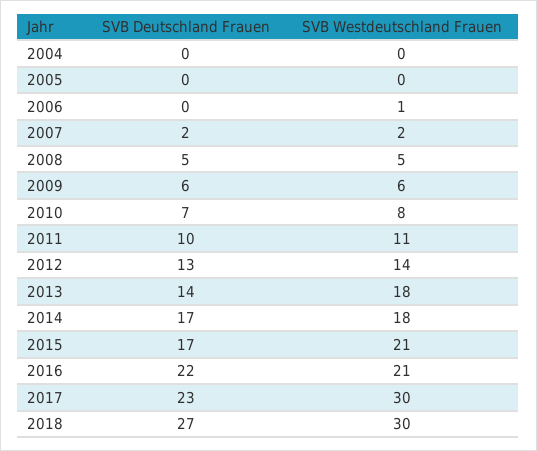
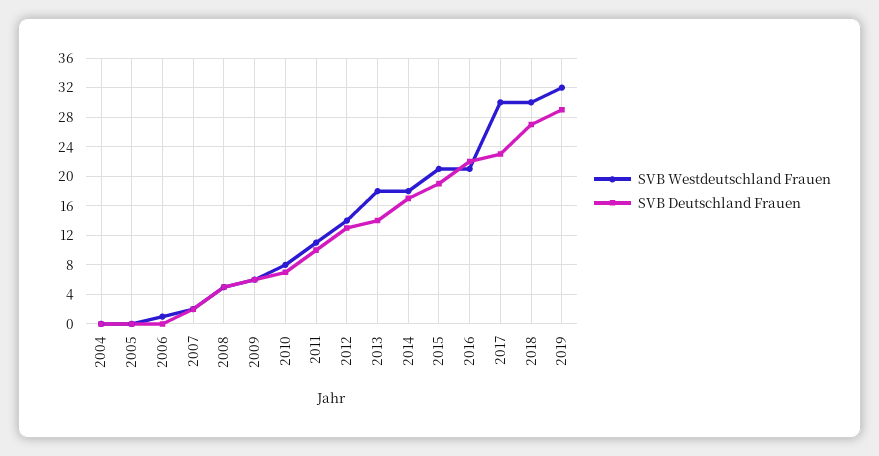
SVB Deutschland Frauen, 2015: 17 -> 19
SVB Westdeutschland Frauen, 2019: none -> 32
SVB Deutschland Frauen, 2019: none -> 29

